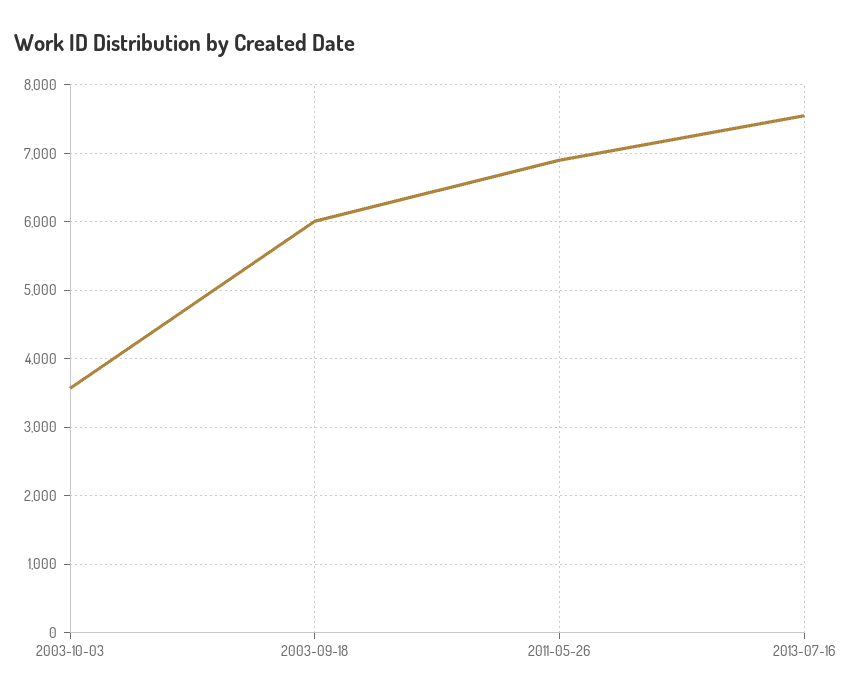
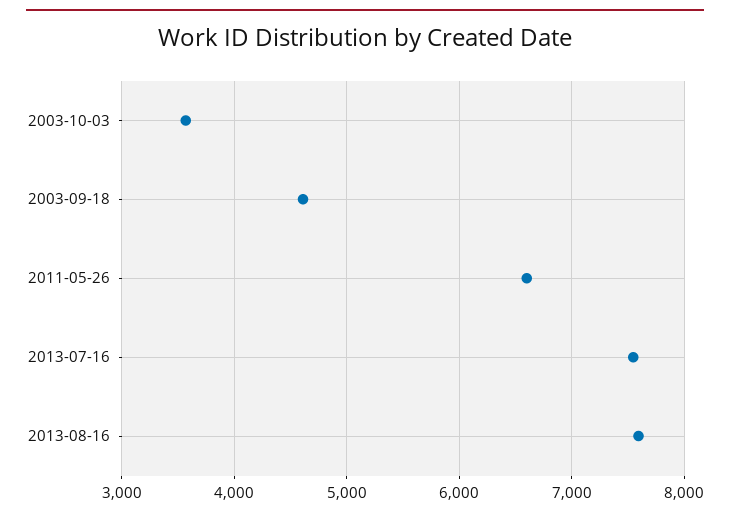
2003-09-18: 6000 -> 4600
2011-05-26: 6900 -> 6600
2013-08-16: none -> 7600

